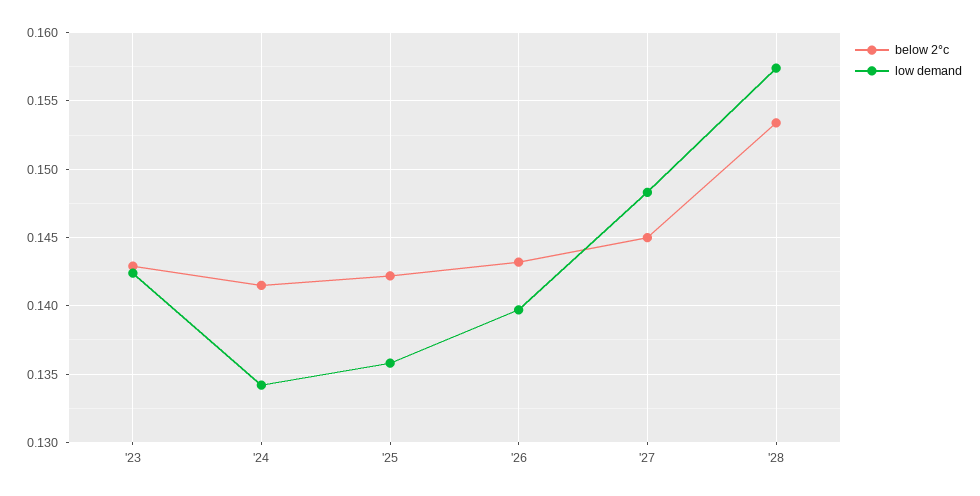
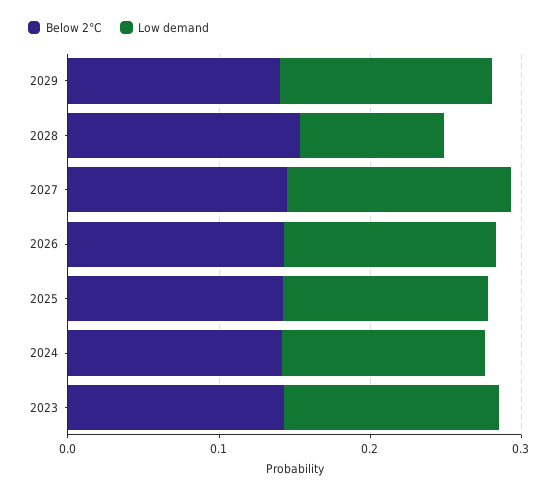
low demand, '28: 0.1575 -> 0.1
below 2°c, 2029: none -> 0.14
low demand, 2029: none -> 0.14

